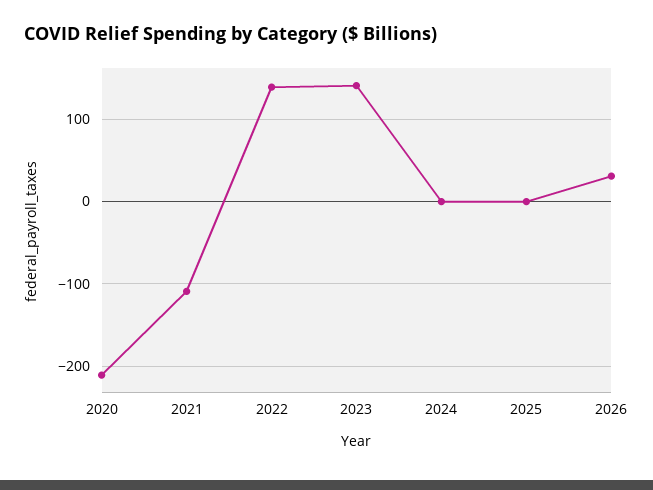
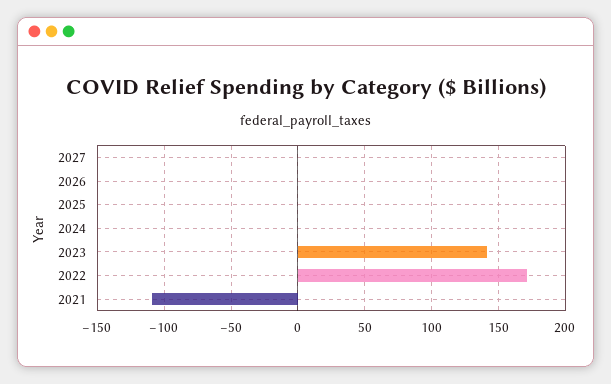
2020: -210 -> none
2022: 140 -> 170
2026: 30 -> 0
2027: none -> 0

